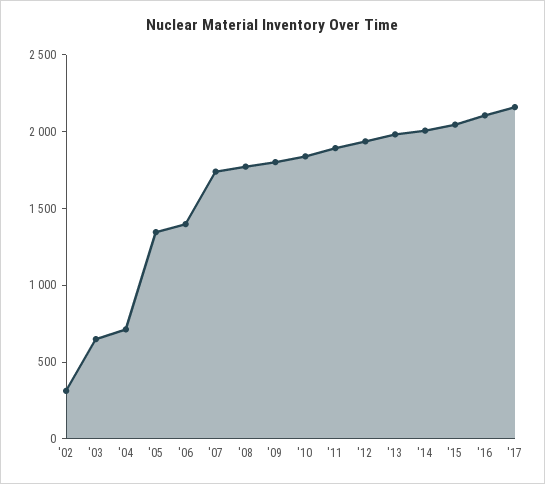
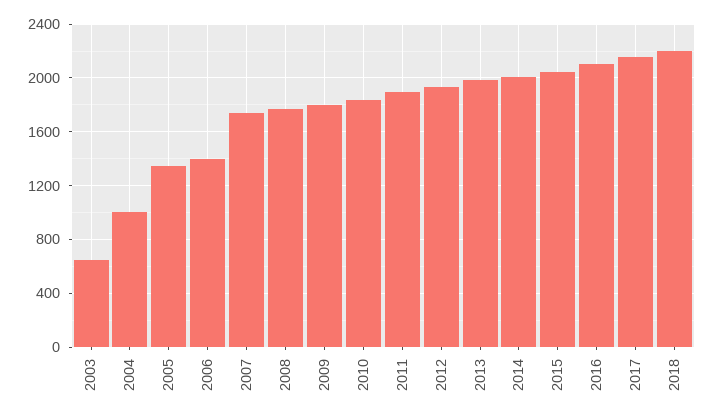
'02: 300 -> none
'04: 700 -> 1000
2018: none -> 2200

